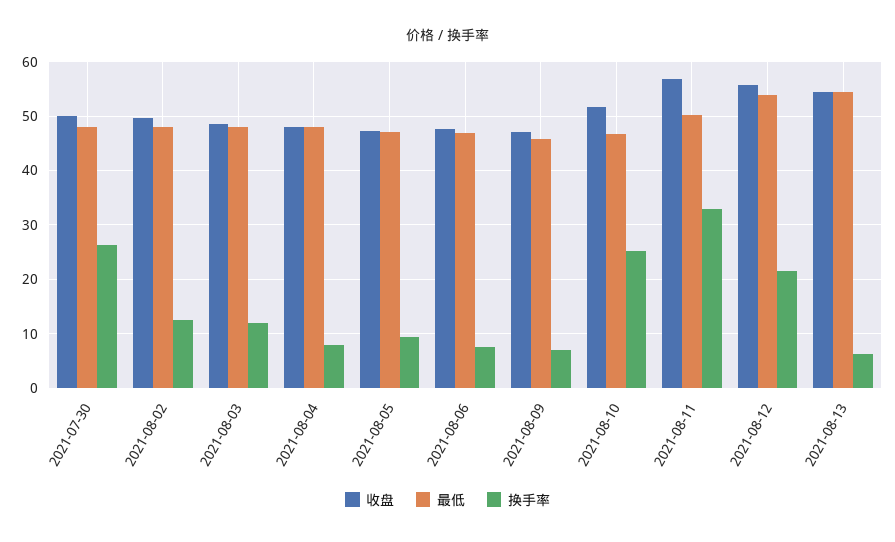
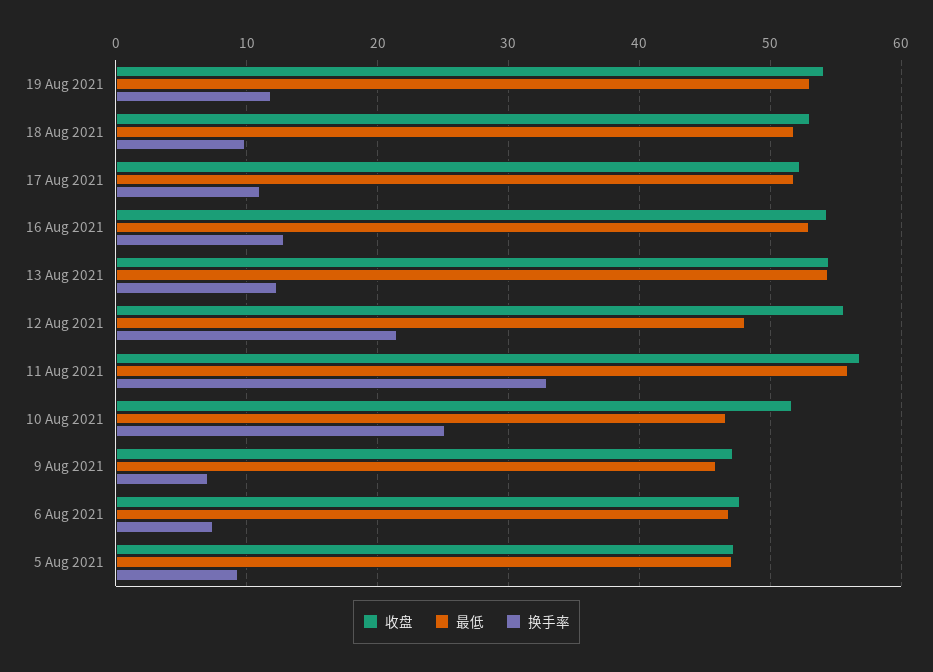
收盘, 2021-07-30: 50 -> none
最低, 2021-07-30: 48 -> none
换手率, 2021-07-30: 26 -> none
收盘, 2021-08-02: 50 -> none
最低, 2021-08-02: 48 -> none
换手率, 2021-08-02: 12 -> none
收盘, 2021-08-03: 48 -> none
最低, 2021-08-03: 48 -> none
换手率, 2021-08-03: 12 -> none
收盘, 2021-08-04: 48 -> none
最低, 2021-08-04: 48 -> none
换手率, 2021-08-04: 8 -> none
最低, 2021-08-11: 50 -> 56
最低, 2021-08-12: 54 -> 48
换手率, 2021-08-13: 6 -> 12
收盘, 19 Aug 2021: none -> 54
最低, 19 Aug 2021: none -> 53
换手率, 19 Aug 2021: none -> 12
收盘, 18 Aug 2021: none -> 53
最低, 18 Aug 2021: none -> 52
换手率, 18 Aug 2021: none -> 10
收盘, 17 Aug 2021: none -> 52
最低, 17 Aug 2021: none -> 52
换手率, 17 Aug 2021: none -> 11
收盘, 16 Aug 2021: none -> 54
最低, 16 Aug 2021: none -> 53
换手率, 16 Aug 2021: none -> 13

